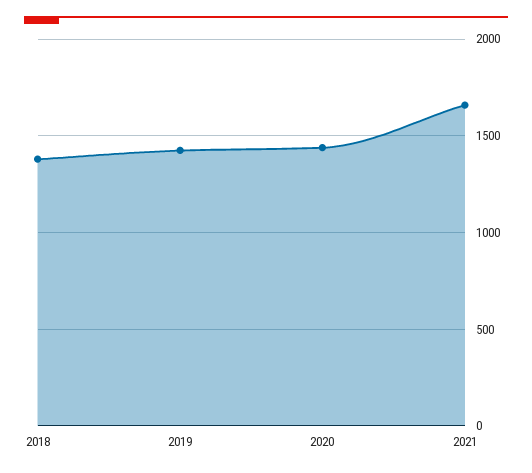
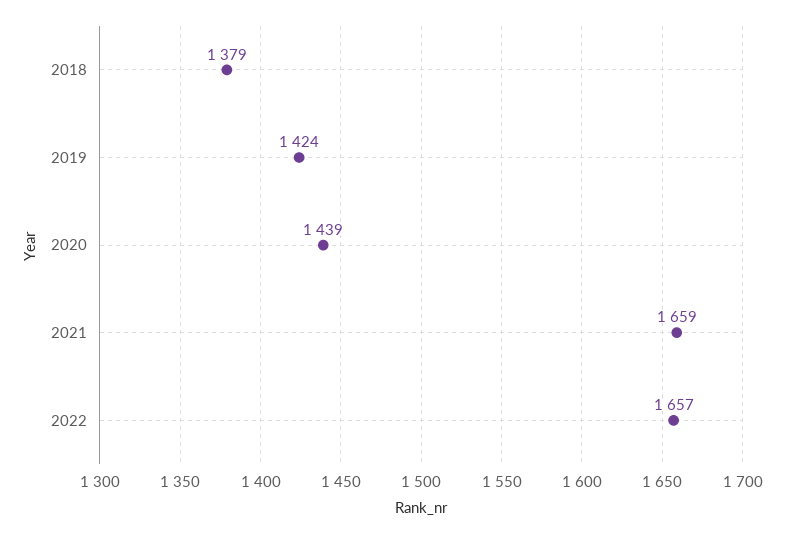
2022: none -> 1657

